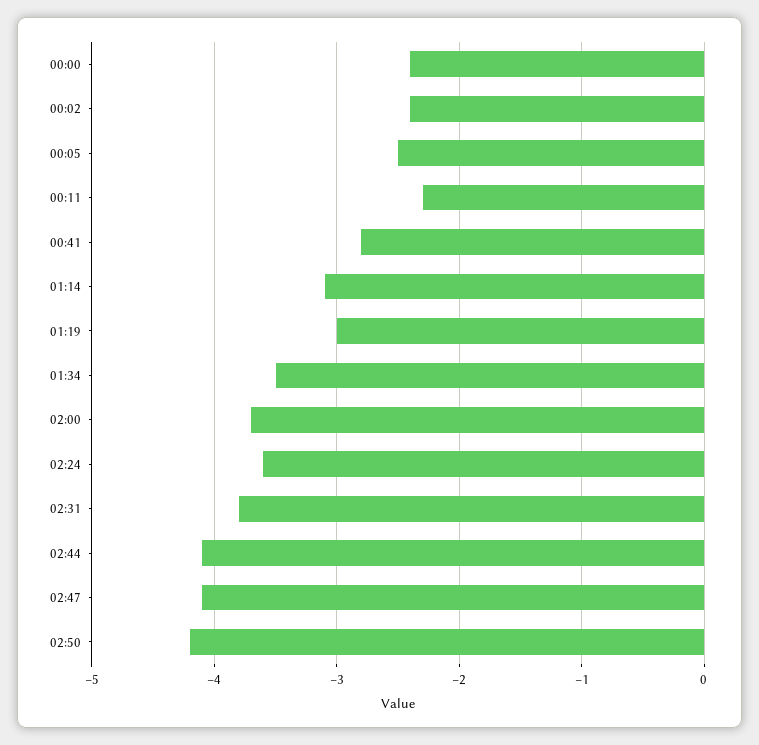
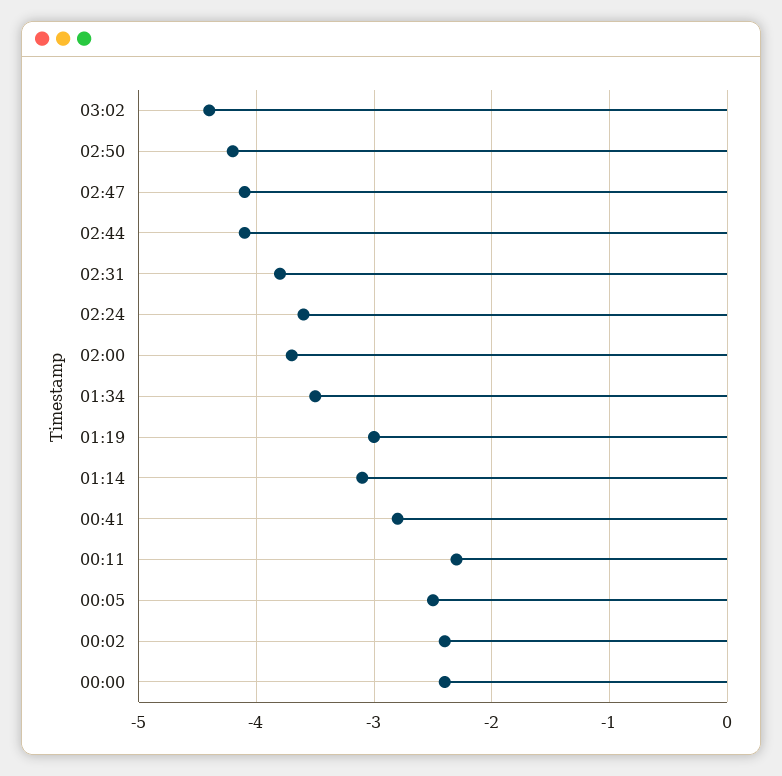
03:02: none -> -4.4

